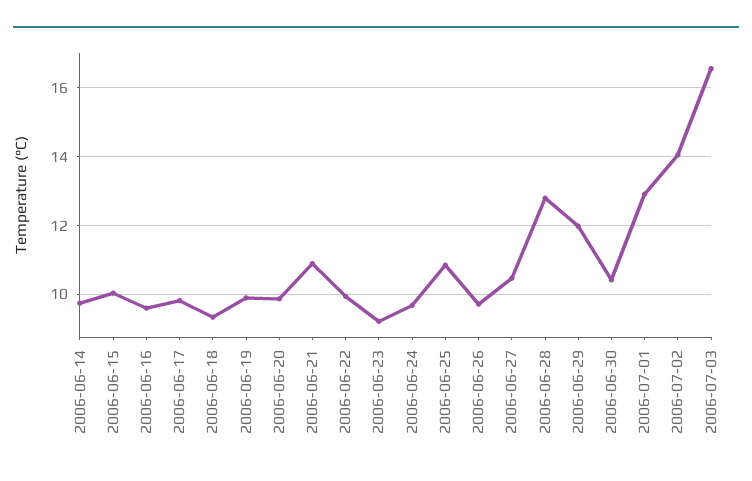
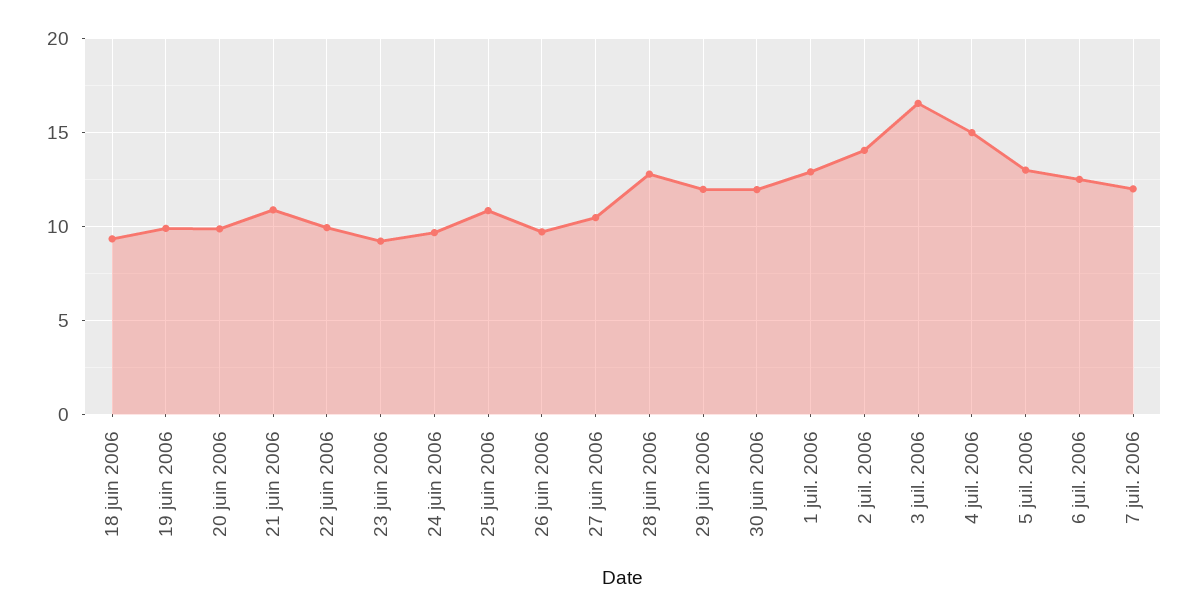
2006-06-14: 9.8 -> none
2006-06-15: 10 -> none
2006-06-16: 9.6 -> none
2006-06-17: 9.8 -> none
2006-06-30: 10.4 -> 12
4 juil. 2006: none -> 15
5 juil. 2006: none -> 13
6 juil. 2006: none -> 12.5
7 juil. 2006: none -> 12

